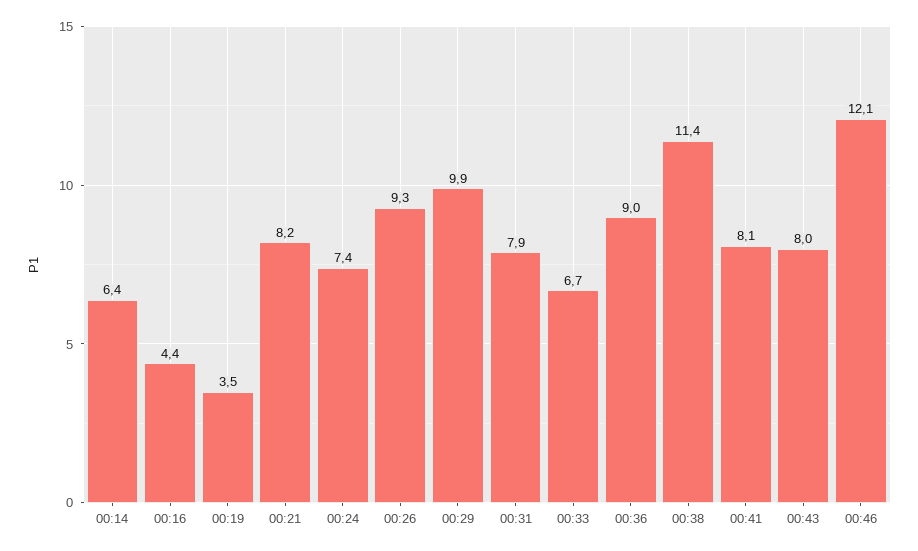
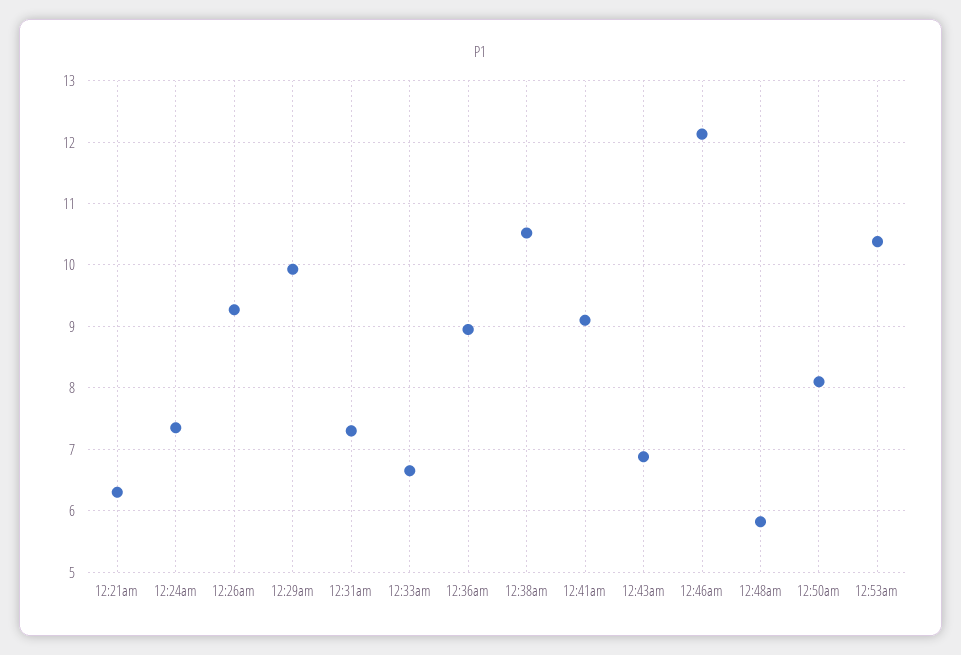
00:14: 6.4 -> none
00:16: 4.4 -> none
00:19: 3.5 -> none
00:21: 8.2 -> 6.3
00:31: 7.9 -> 7.3
00:38: 11.4 -> 10.5
00:41: 8.1 -> 9.1
00:43: 8 -> 6.9
12:48am: none -> 5.8
12:50am: none -> 8.1
12:53am: none -> 10.4

